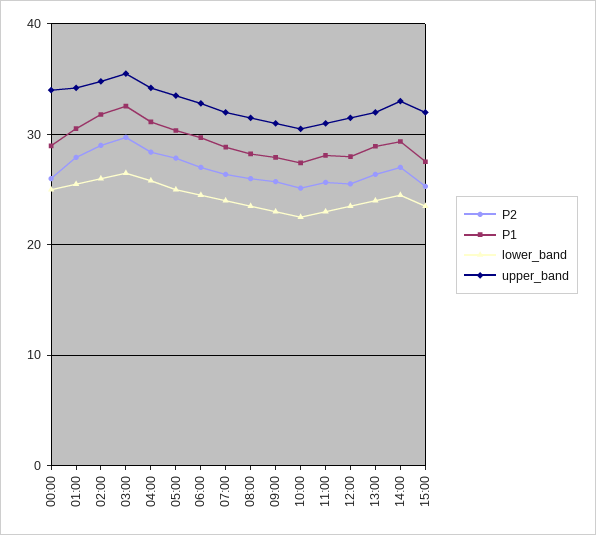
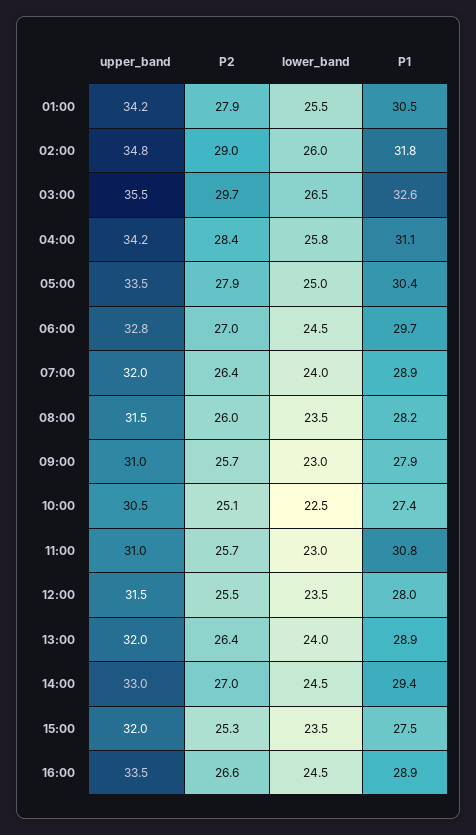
P2, 00:00: 26 -> none
P1, 00:00: 29 -> none
lower_band, 00:00: 25 -> none
upper_band, 00:00: 34 -> none
P1, 11:00: 28 -> 30.8
upper_band, 16:00: none -> 33.5
P2, 16:00: none -> 26.6
lower_band, 16:00: none -> 24.5
P1, 16:00: none -> 28.9

